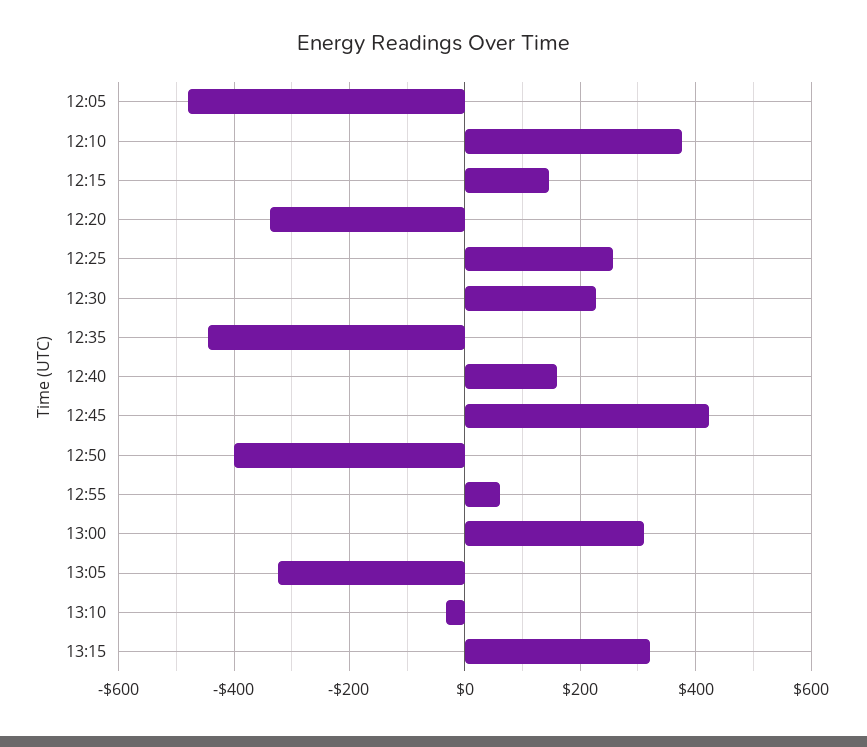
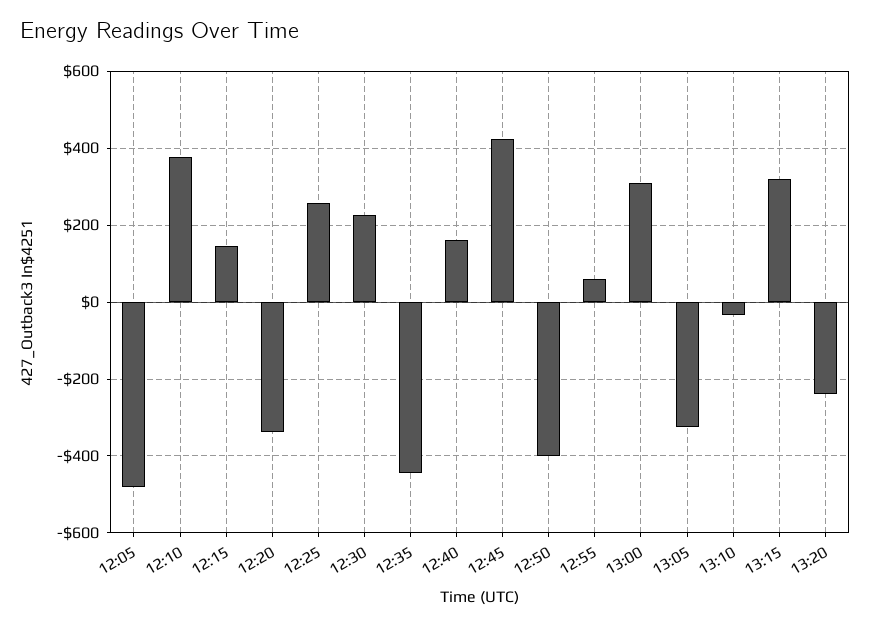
13:20: none -> -240

